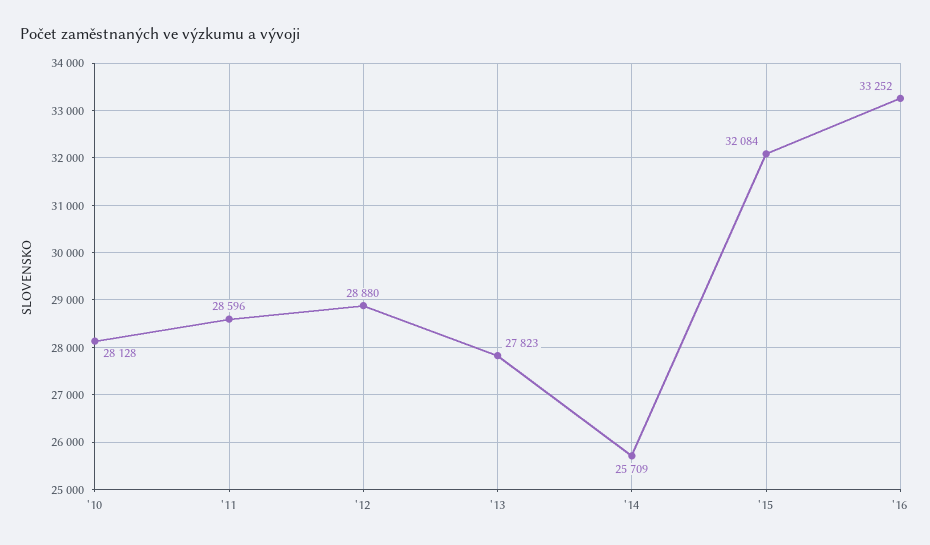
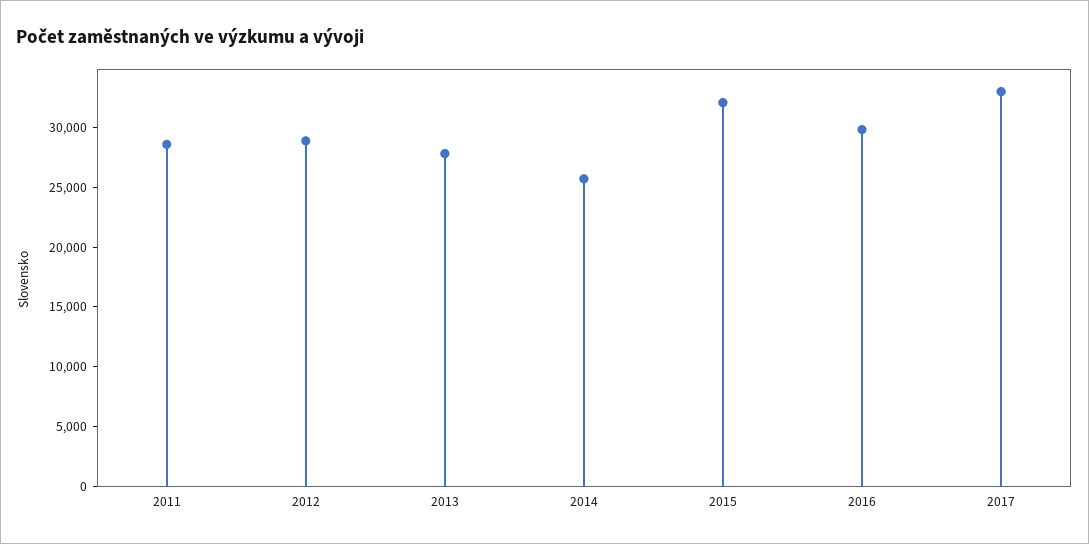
'10: 28128 -> none
'16: 33252 -> 30000
2017: none -> 33000

